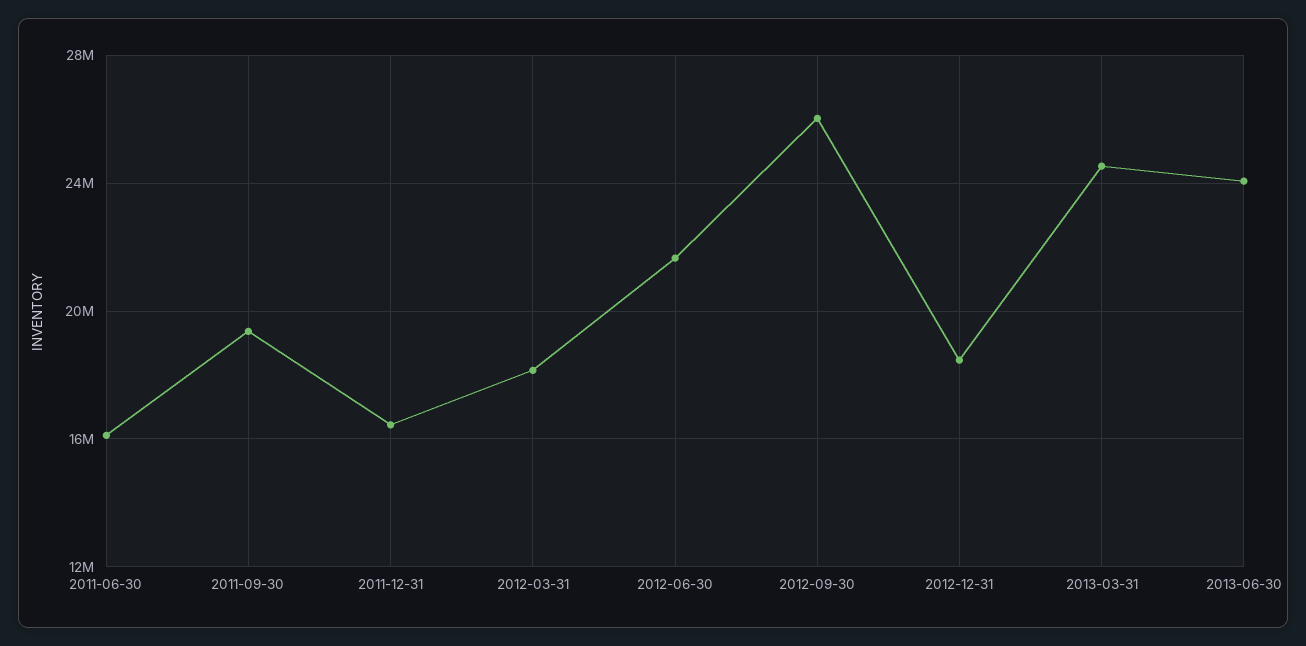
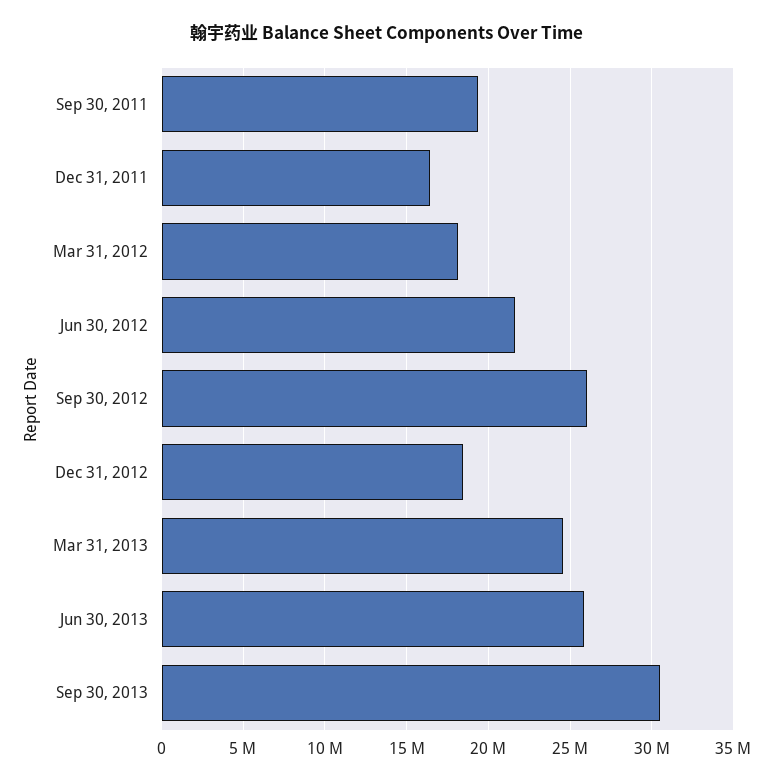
2011-06-30: 16000000 -> none
2013-06-30: 24000000 -> 26000000
Sep 30, 2013: none -> 30500000

